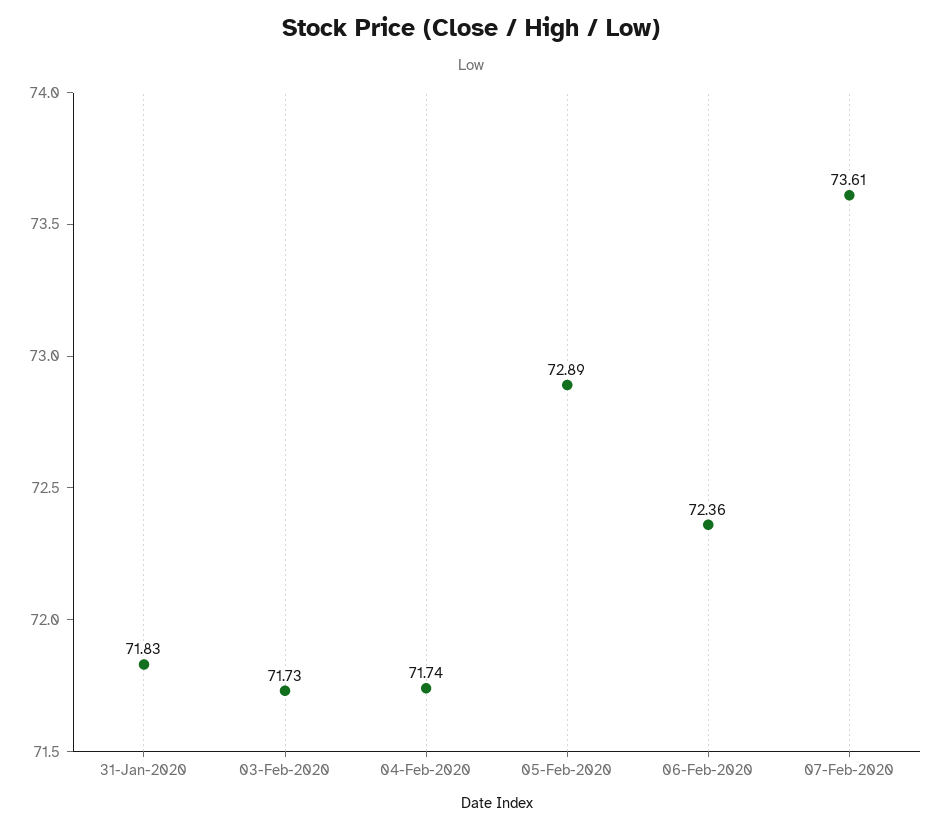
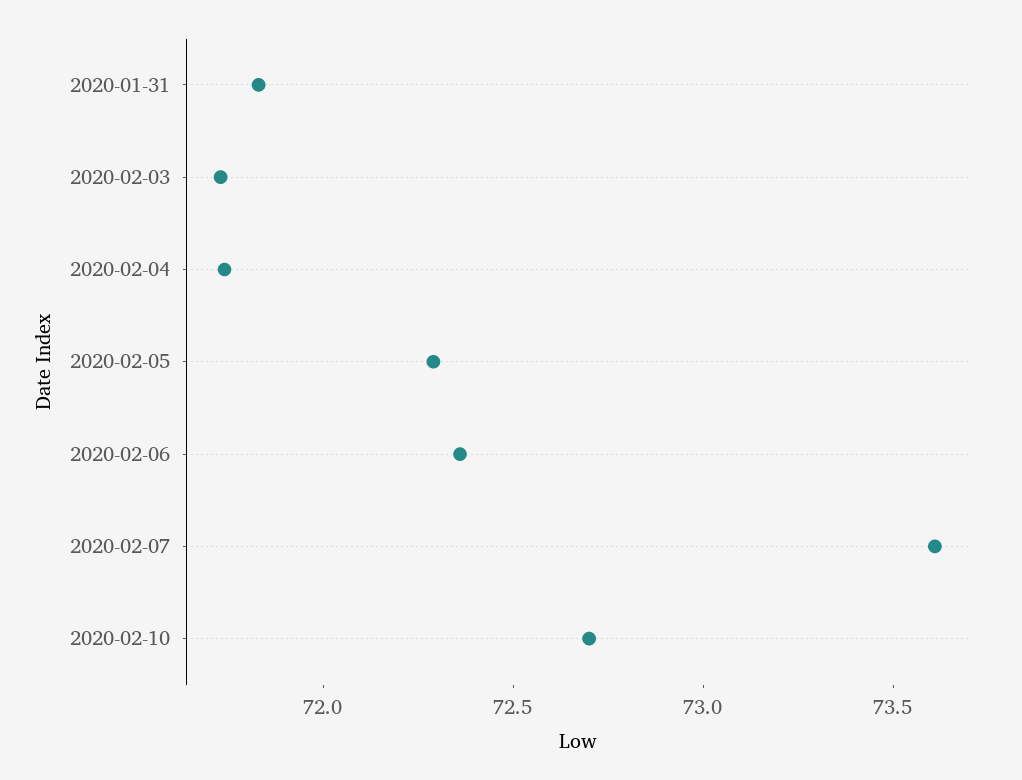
05-Feb-2020: 72.89 -> 72.3
2020-02-10: none -> 72.7

